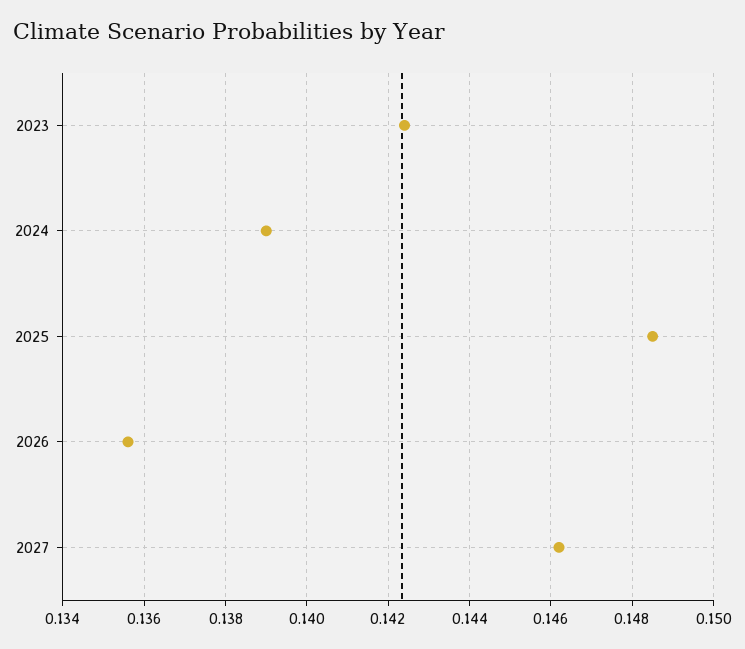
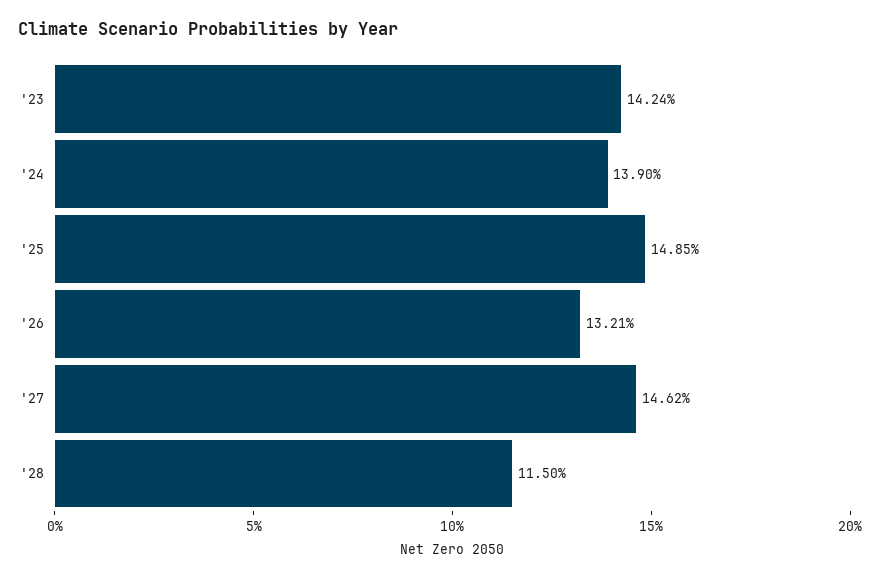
2026: 0.1355 -> 0.1321
'28: none -> 0.115

